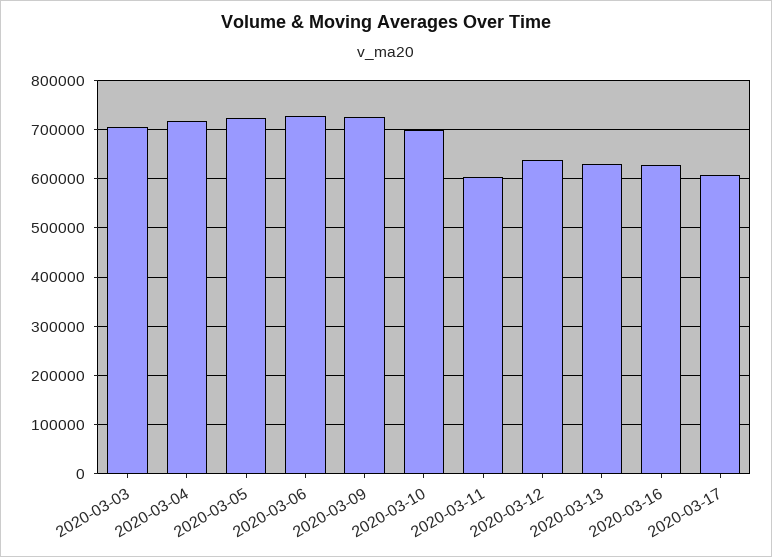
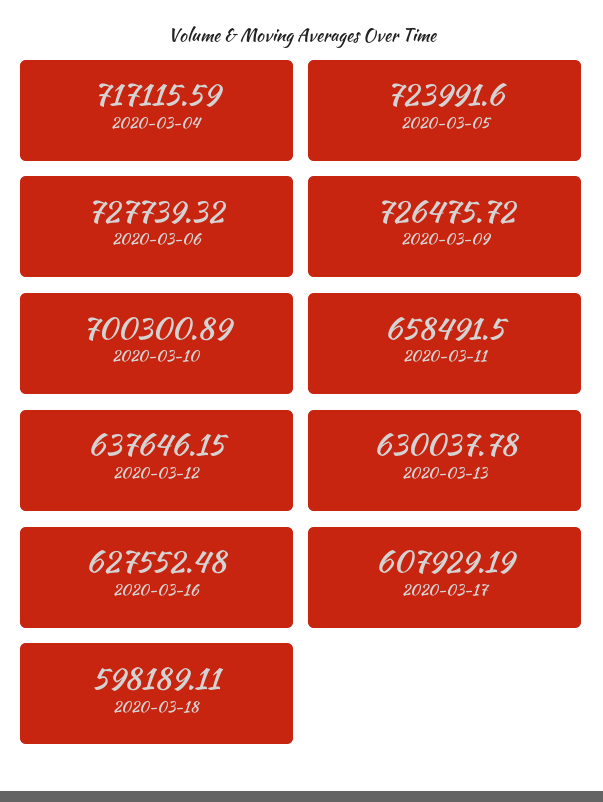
2020-03-03: 700000 -> none
2020-03-11: 600000 -> 658491.5
2020-03-18: none -> 598189.11

